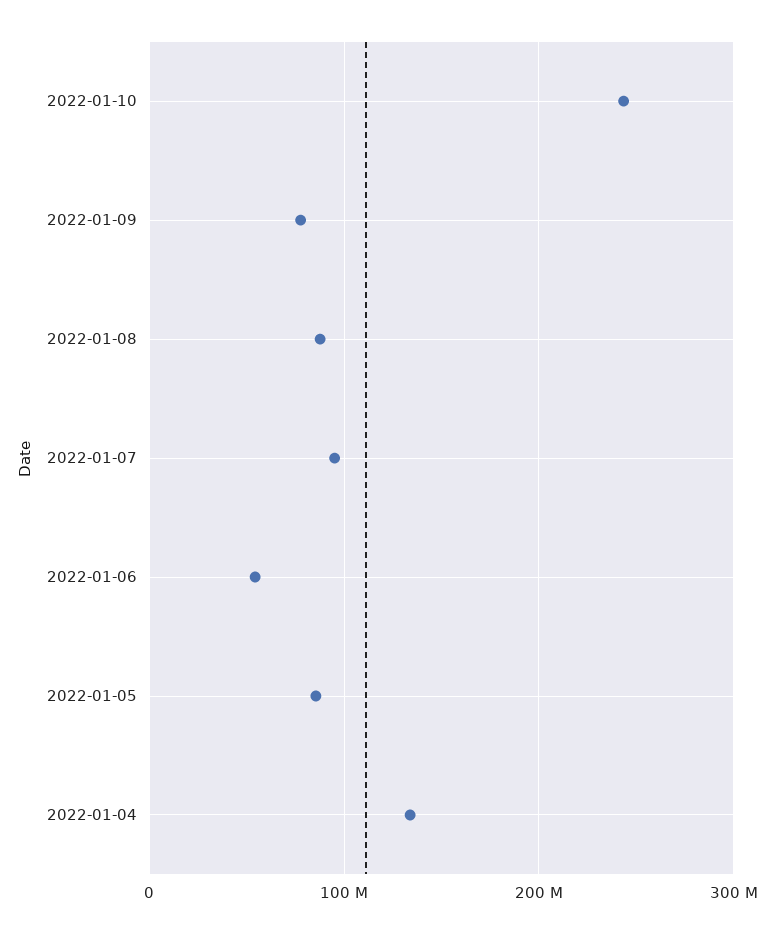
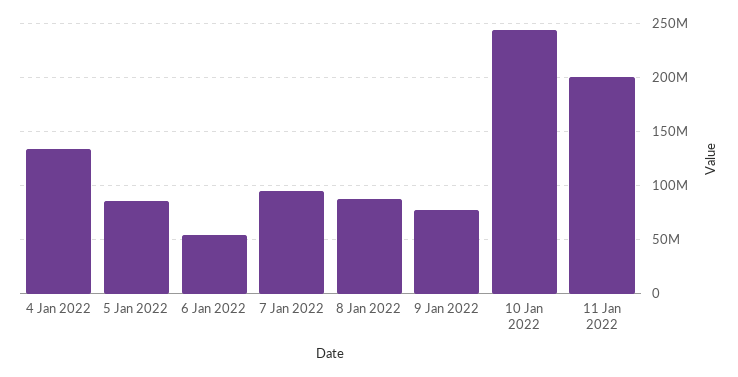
11 Jan 2022: none -> 200000000

